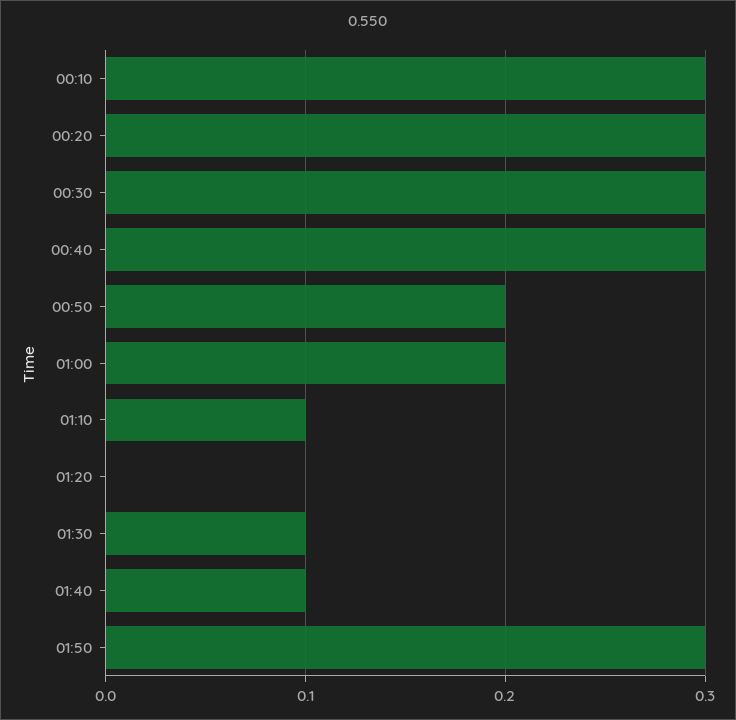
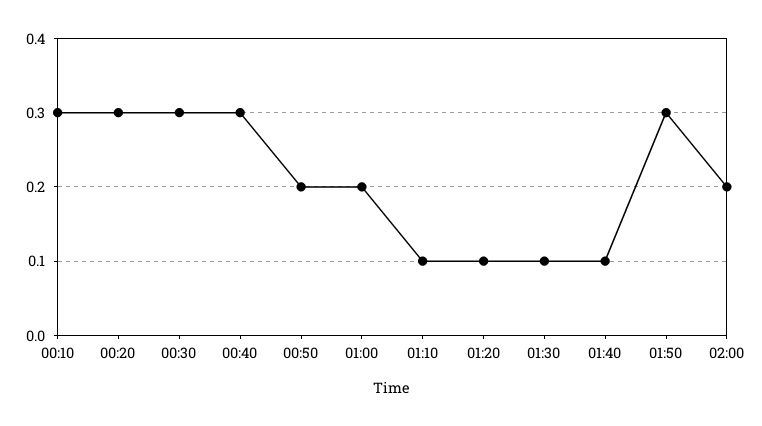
01:20: 0 -> 0.1
02:00: none -> 0.2

